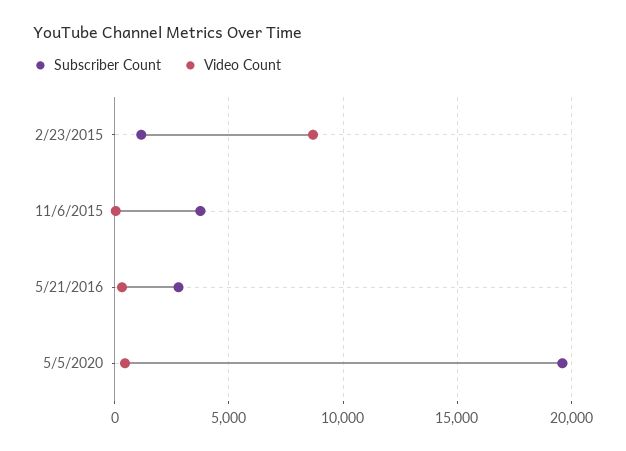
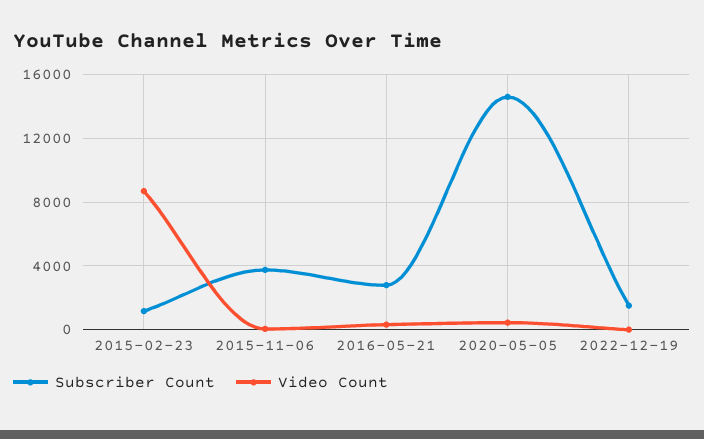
Subscriber Count, 5/5/2020: 19500 -> 14500
Subscriber Count, 2022-12-19: none -> 1500
Video Count, 2022-12-19: none -> 0

